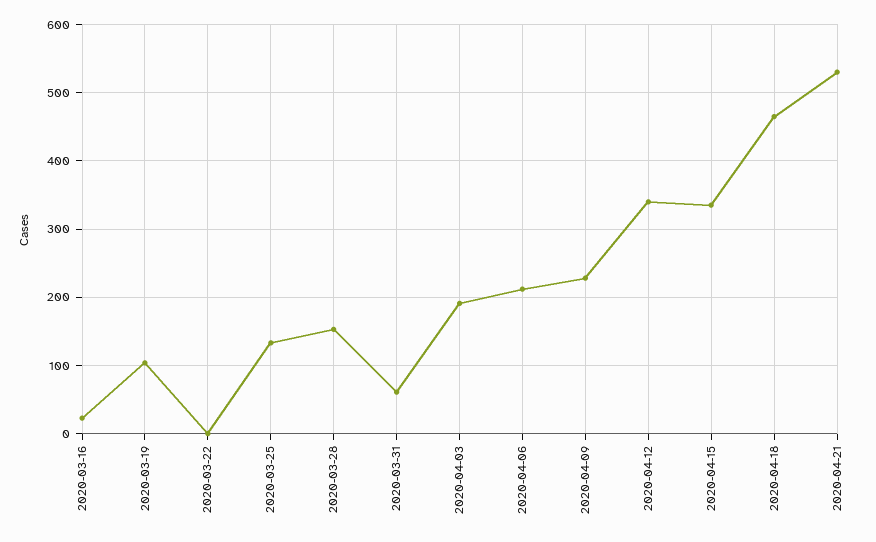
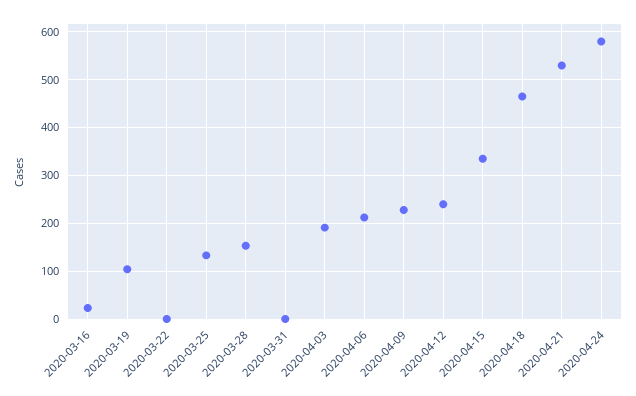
2020-03-31: 60 -> 0
2020-04-12: 340 -> 240
2020-04-24: none -> 580

